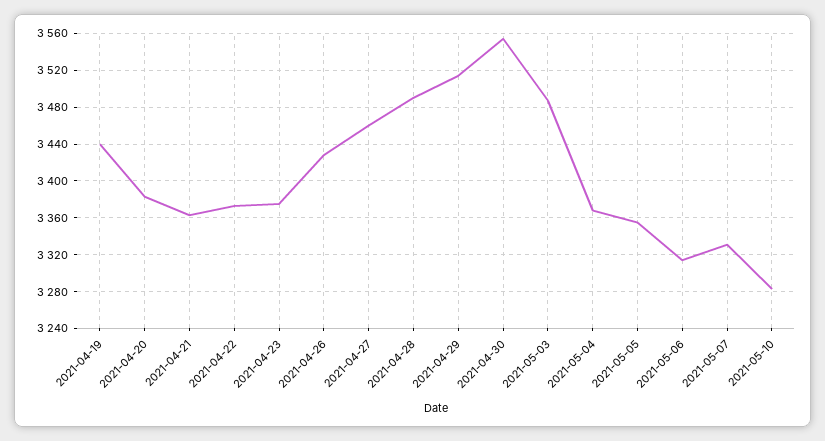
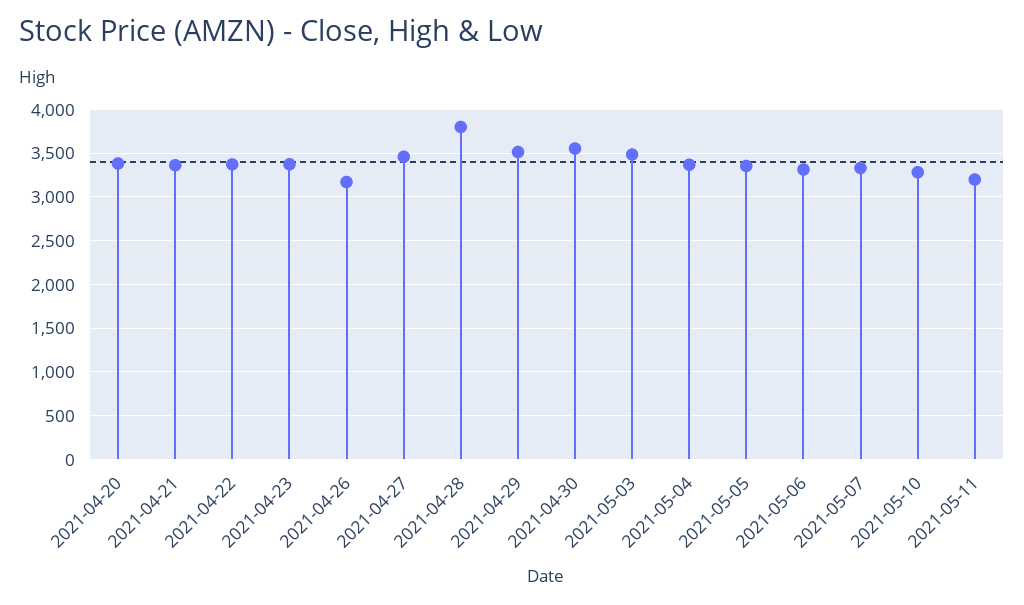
2021-04-19: 3440 -> none
2021-04-26: 3430 -> 3200
2021-04-28: 3490 -> 3800
2021-05-11: none -> 3200

